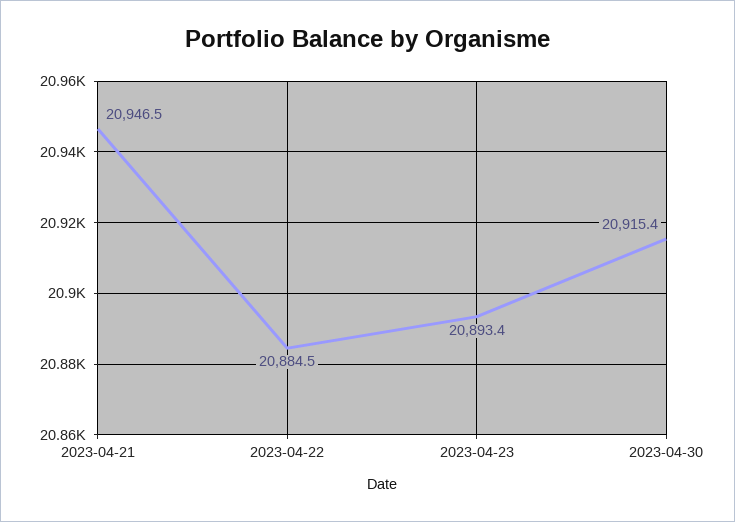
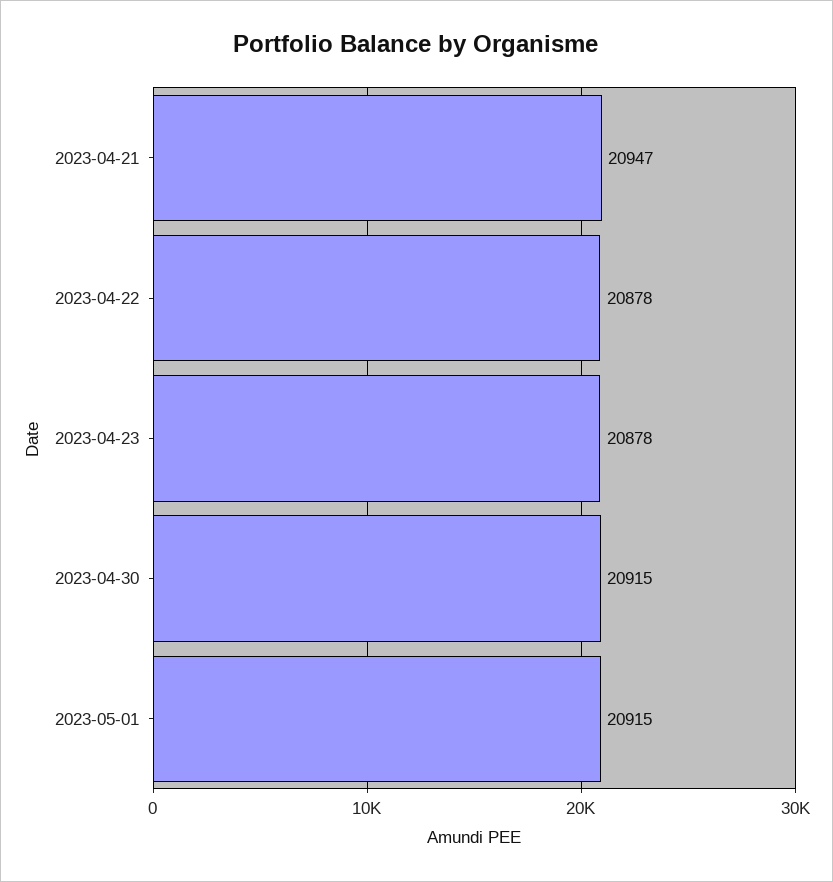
2023-04-22: 20884.5 -> 20878
2023-04-23: 20893.4 -> 20878
2023-05-01: none -> 20915

